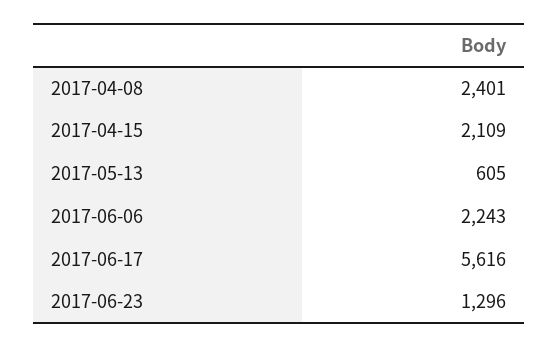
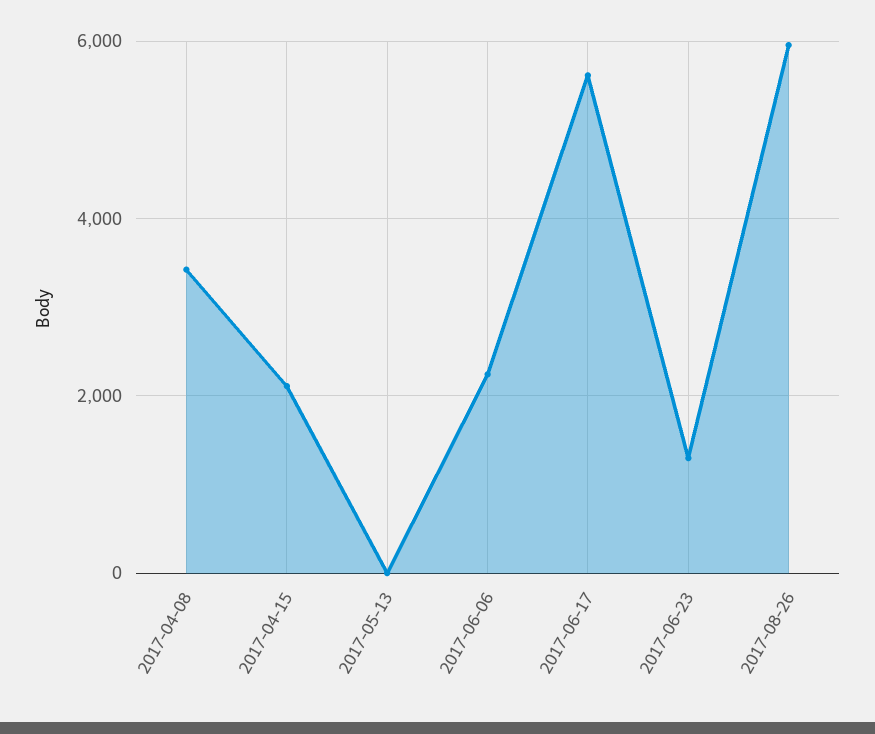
2017-04-08: 2401 -> 3400
2017-05-13: 605 -> 0
2017-08-26: none -> 6000

